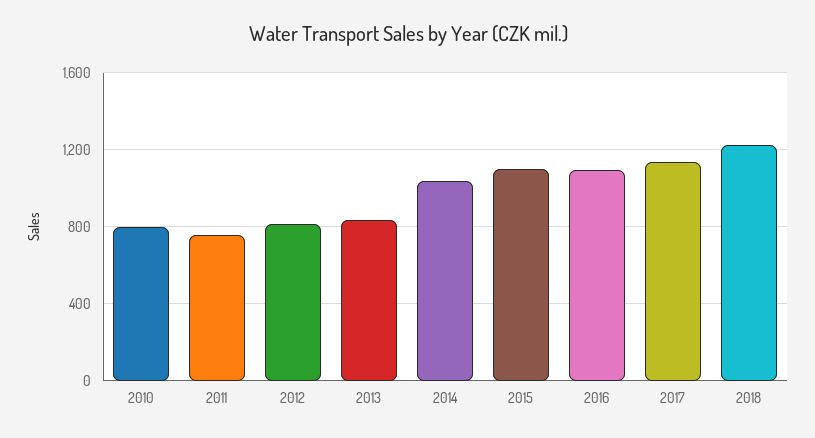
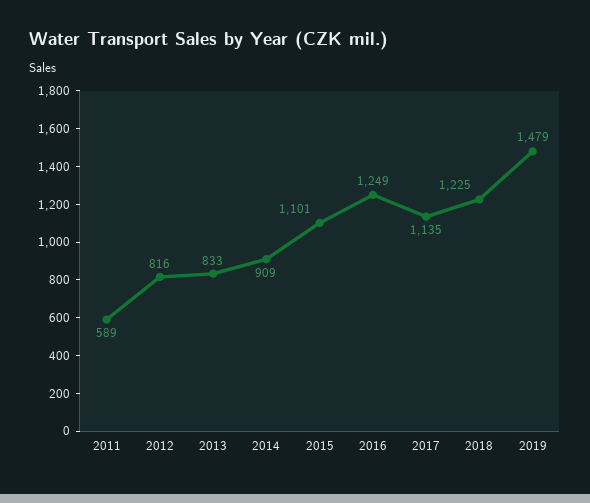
2010: 800 -> none
2011: 750 -> 589
2014: 1050 -> 909
2016: 1100 -> 1249
2019: none -> 1479

